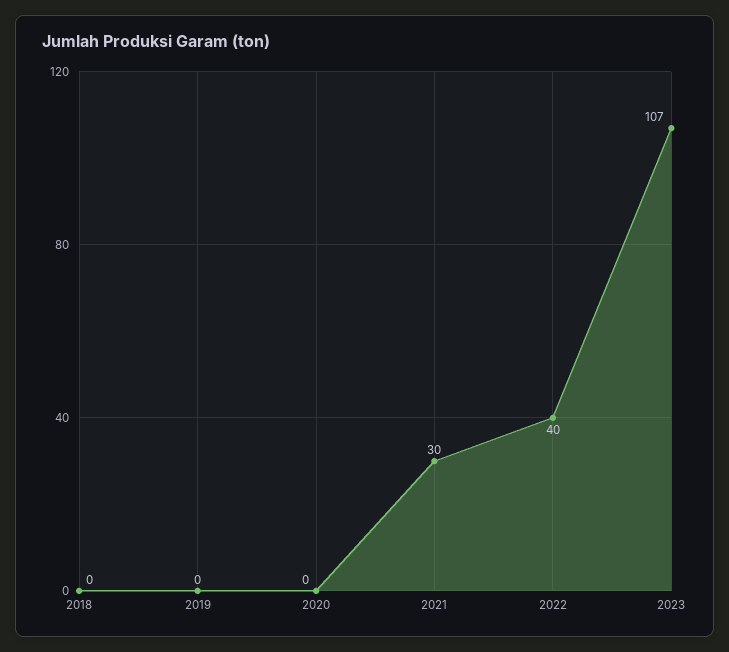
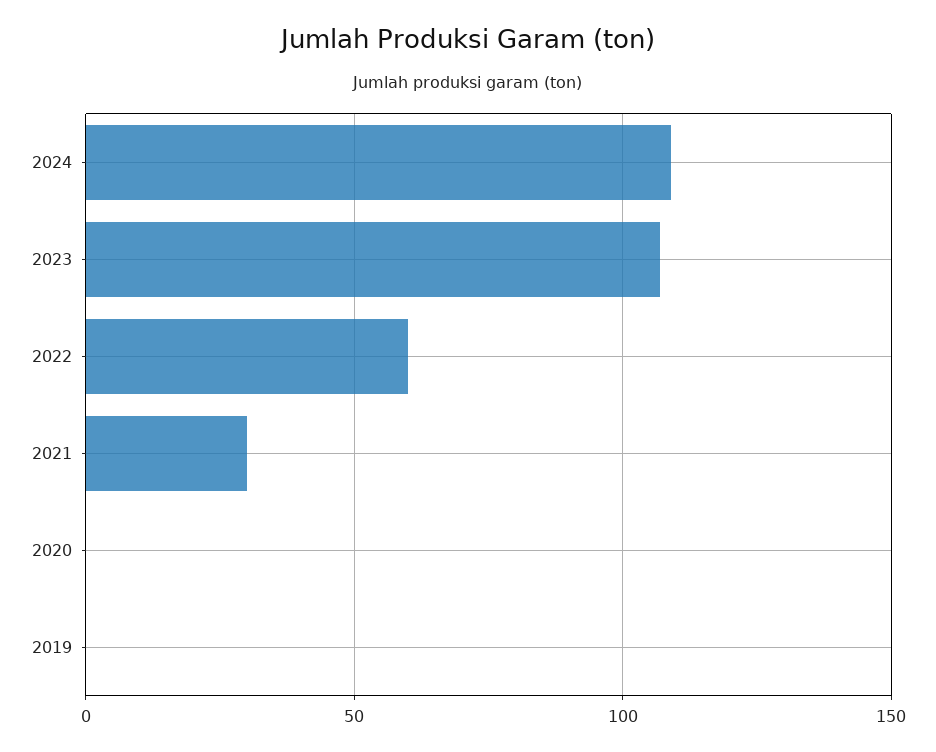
2018: 0 -> none
2022: 40 -> 60
2024: none -> 110

